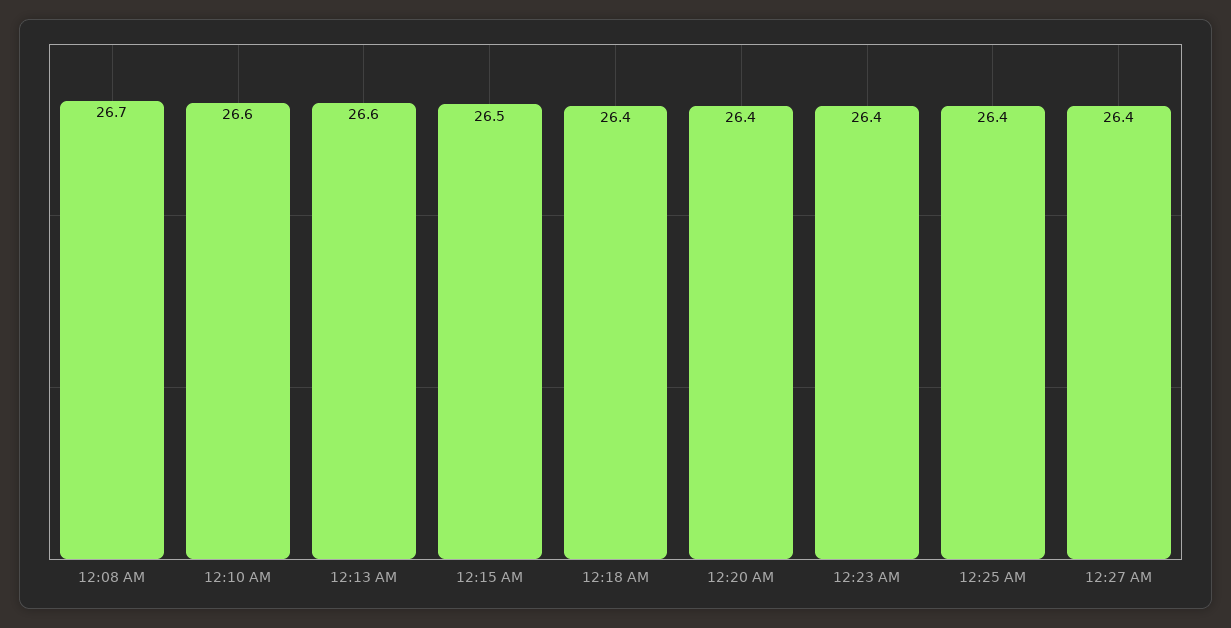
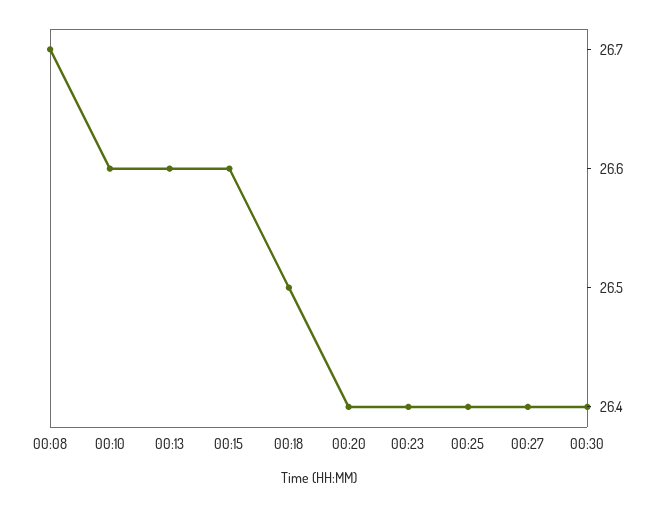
12:15 AM: 26.5 -> 26.6
12:18 AM: 26.4 -> 26.5
00:30: none -> 26.4

